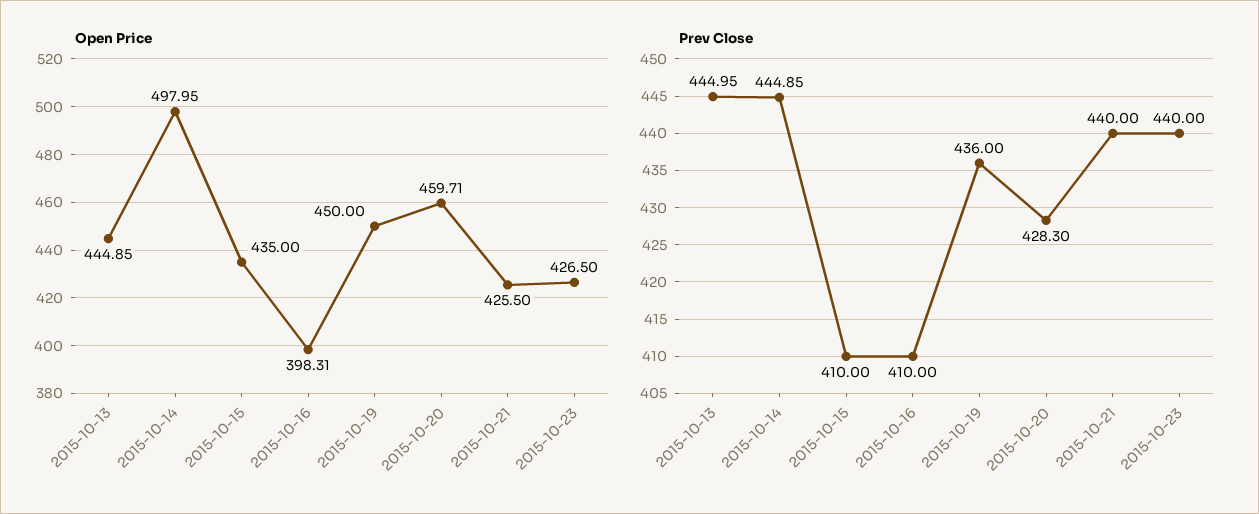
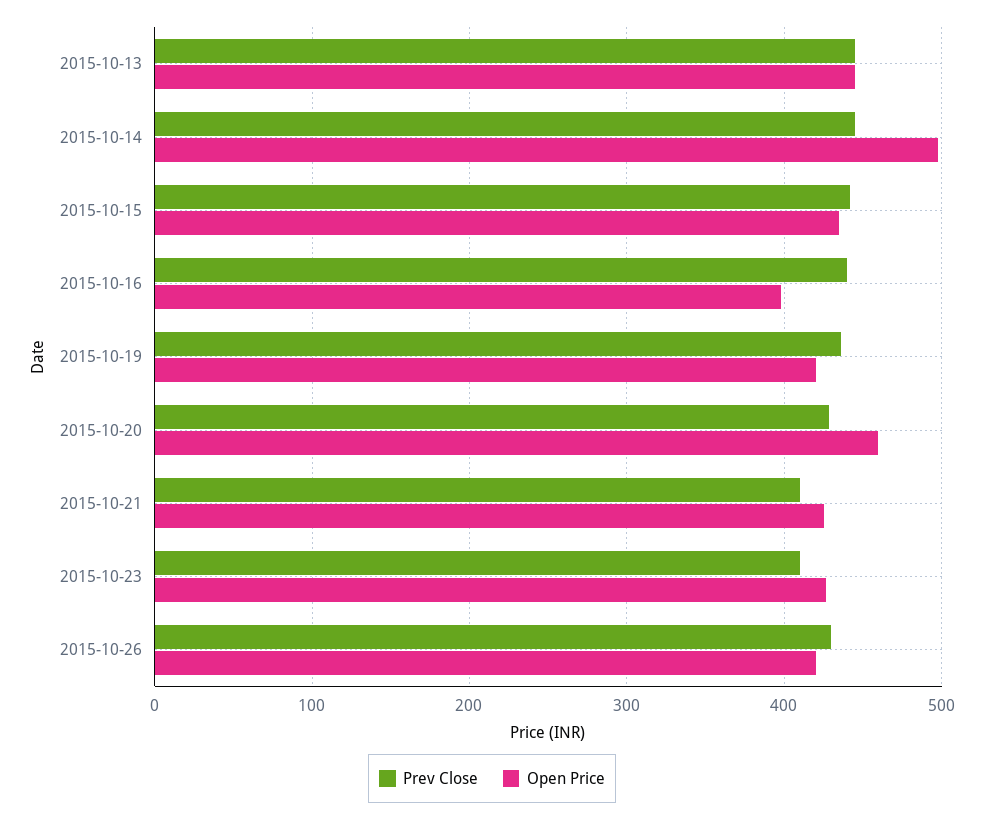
Open Price, 2015-10-19: 450 -> 420
Prev Close, 2015-10-15: 410 -> 440
Prev Close, 2015-10-16: 410 -> 440
Prev Close, 2015-10-21: 440 -> 410
Prev Close, 2015-10-23: 440 -> 410
Prev Close, 2015-10-26: none -> 430
Open Price, 2015-10-26: none -> 420

